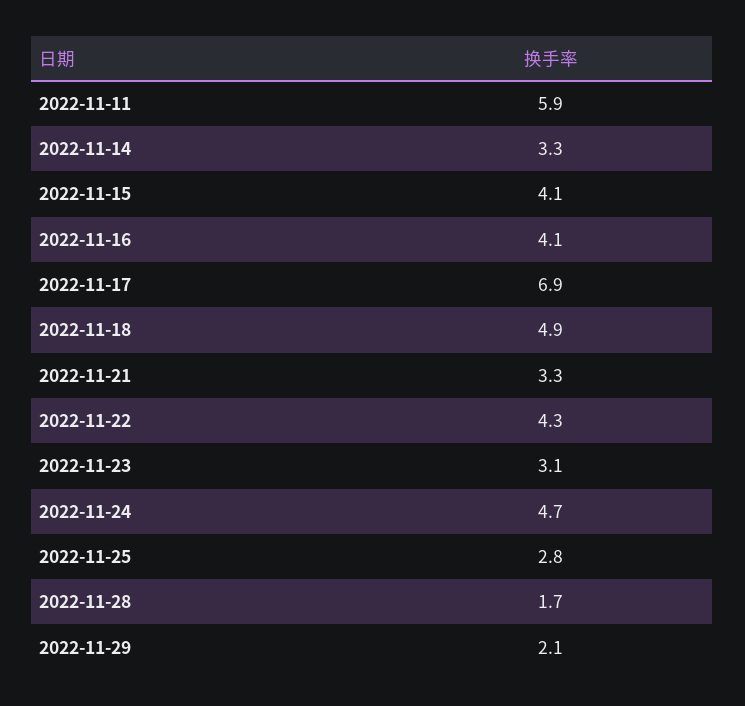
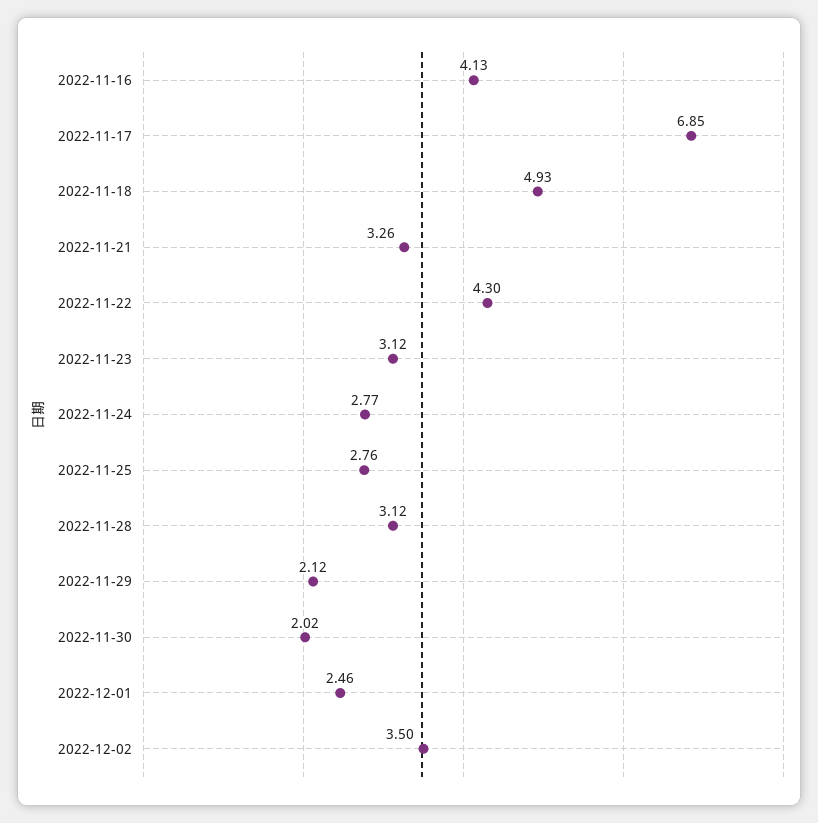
2022-11-11: 5.9 -> none
2022-11-14: 3.3 -> none
2022-11-15: 4.1 -> none
2022-11-24: 4.7 -> 2.77
2022-11-28: 1.7 -> 3.12
2022-11-30: none -> 2.02
2022-12-01: none -> 2.46
2022-12-02: none -> 3.5

